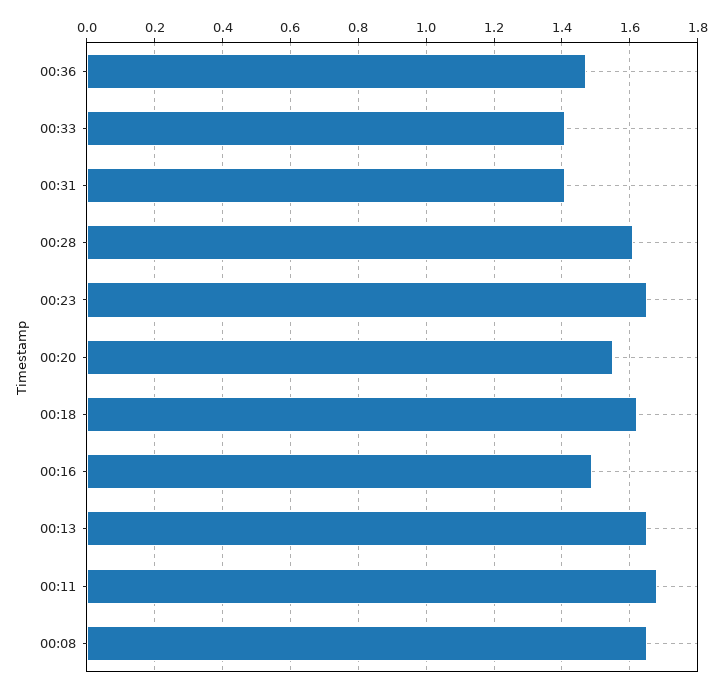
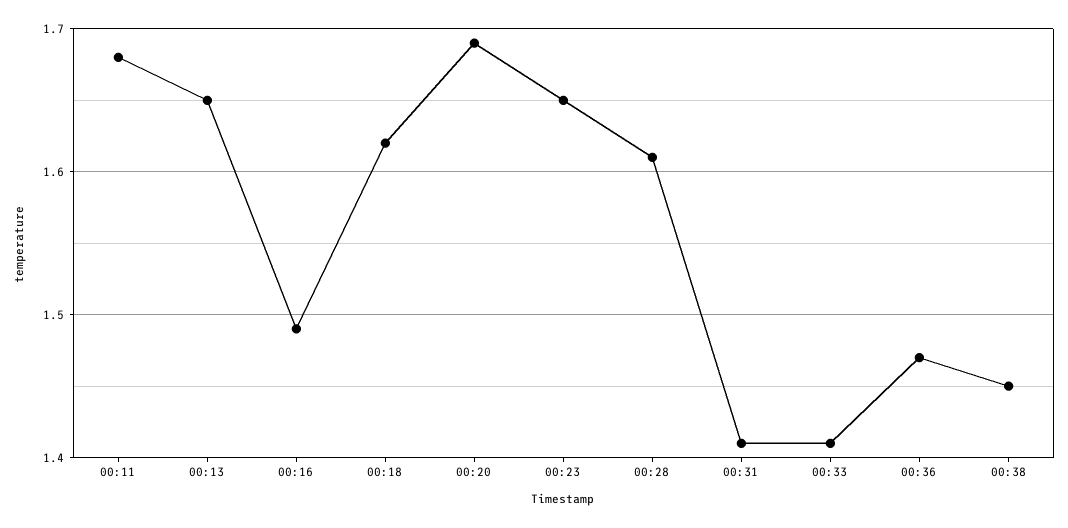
00:20: 1.55 -> 1.69
00:08: 1.65 -> none
00:38: none -> 1.45

